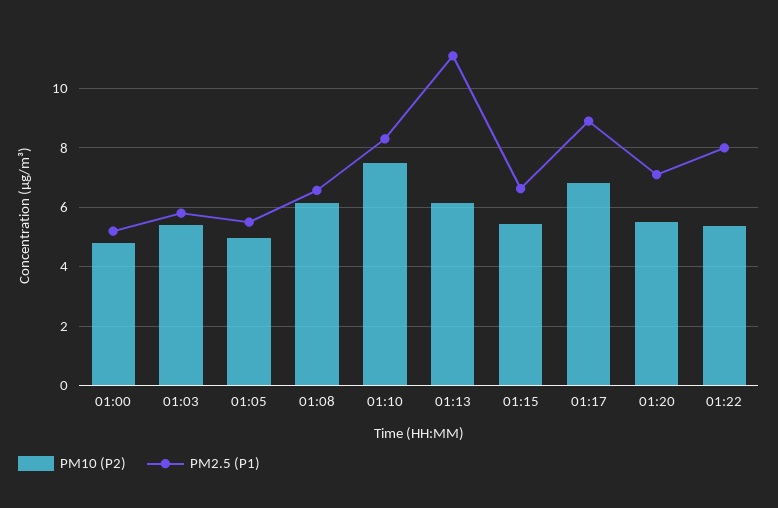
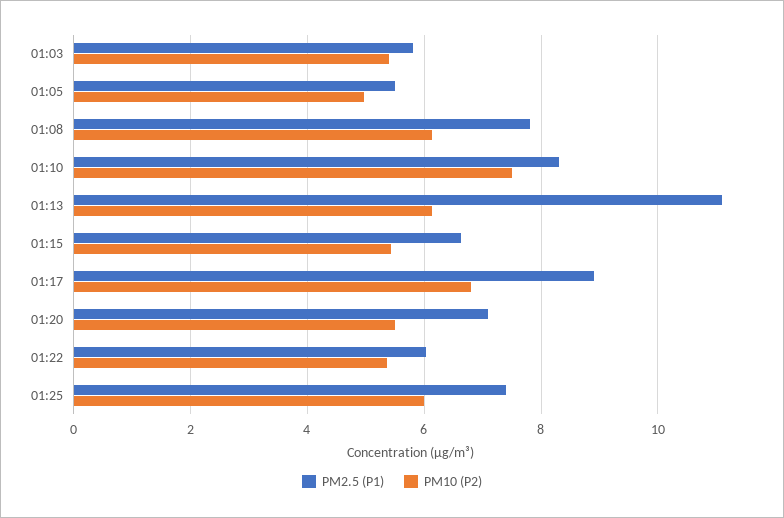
PM10 (P2), 01:00: 4.75 -> none
PM2.5 (P1), 01:00: 5.25 -> none
PM2.5 (P1), 01:08: 6.5 -> 7.8
PM2.5 (P1), 01:22: 8 -> 6
PM2.5 (P1), 01:25: none -> 7.4
PM10 (P2), 01:25: none -> 6

